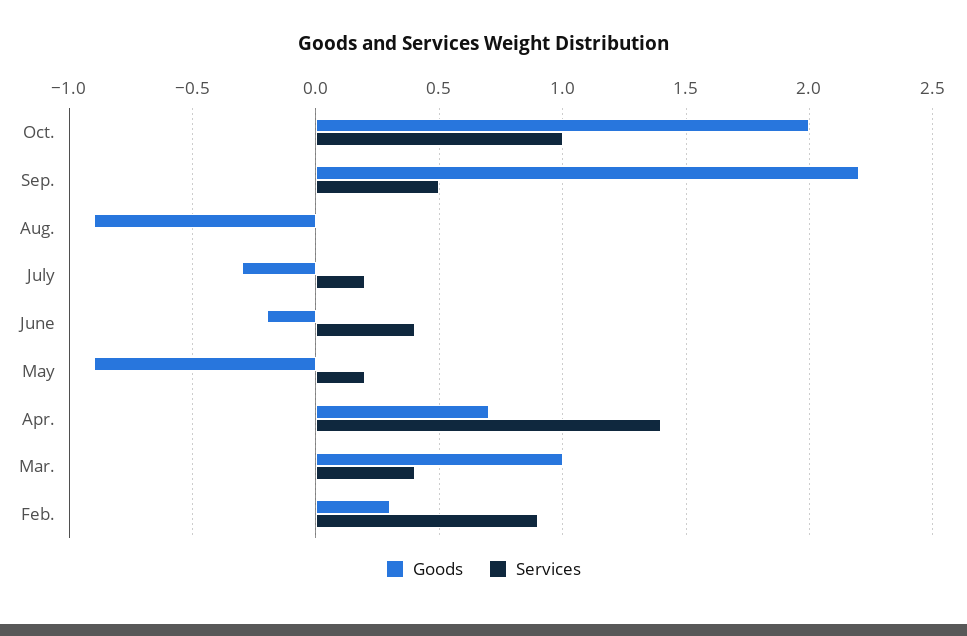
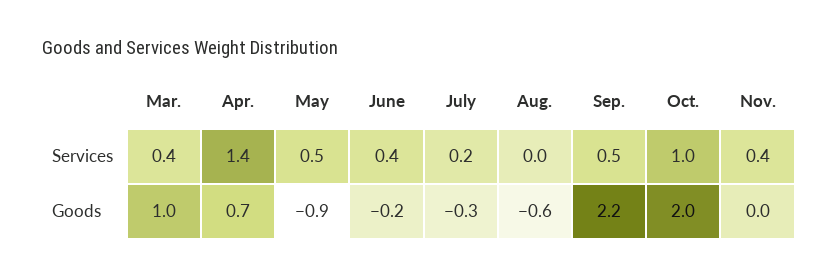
Goods, Aug.: -0.9 -> -0.6
Services, May: 0.2 -> 0.5
Goods, Feb.: 0.3 -> none
Services, Feb.: 0.9 -> none
Services, Nov.: none -> 0.4
Goods, Nov.: none -> 0

